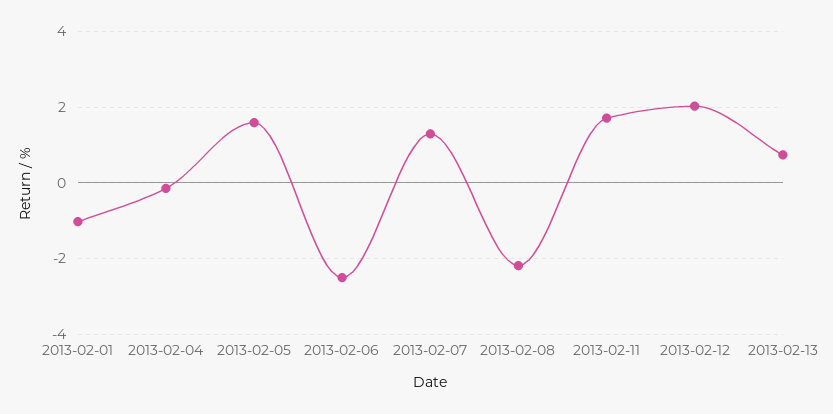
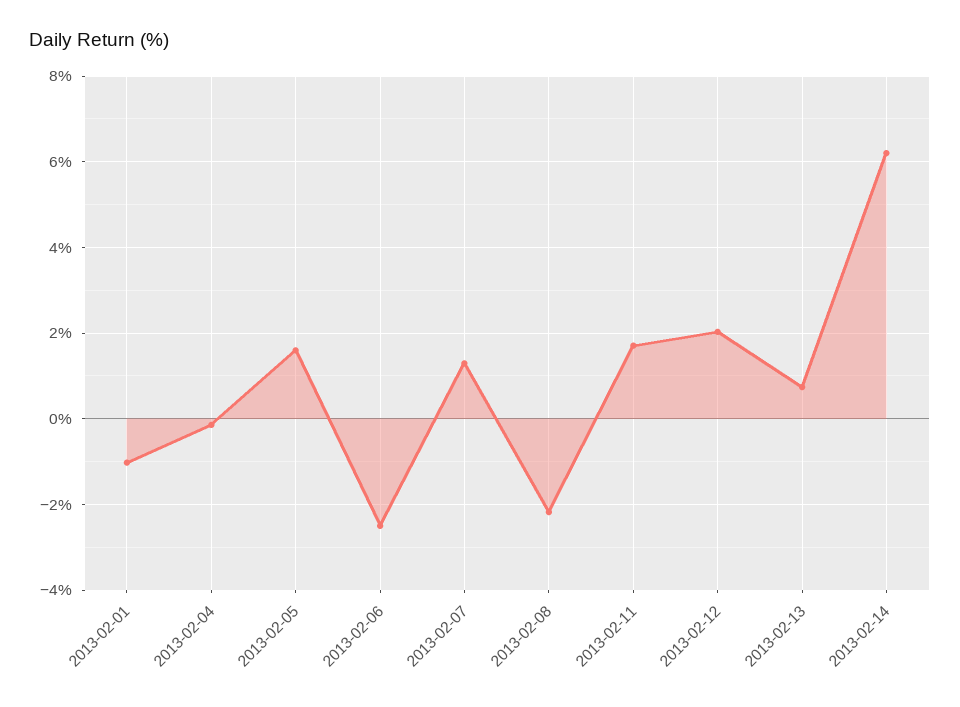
2013-02-14: none -> 6.2

